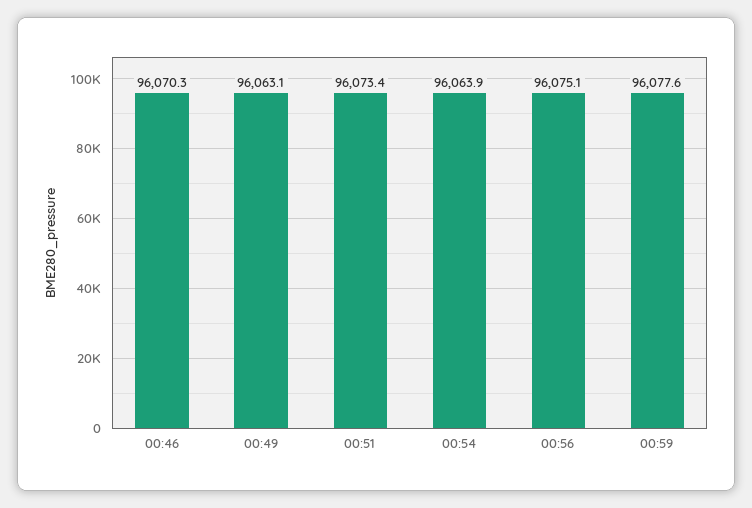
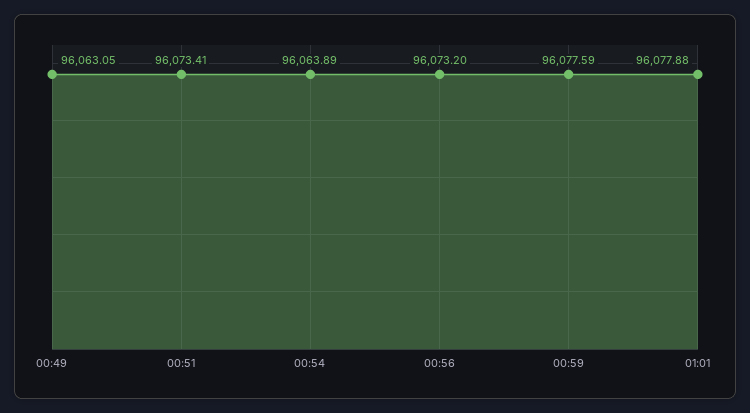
00:46: 96070.3 -> none
00:56: 96075.1 -> 96073.2
01:01: none -> 96077.88

